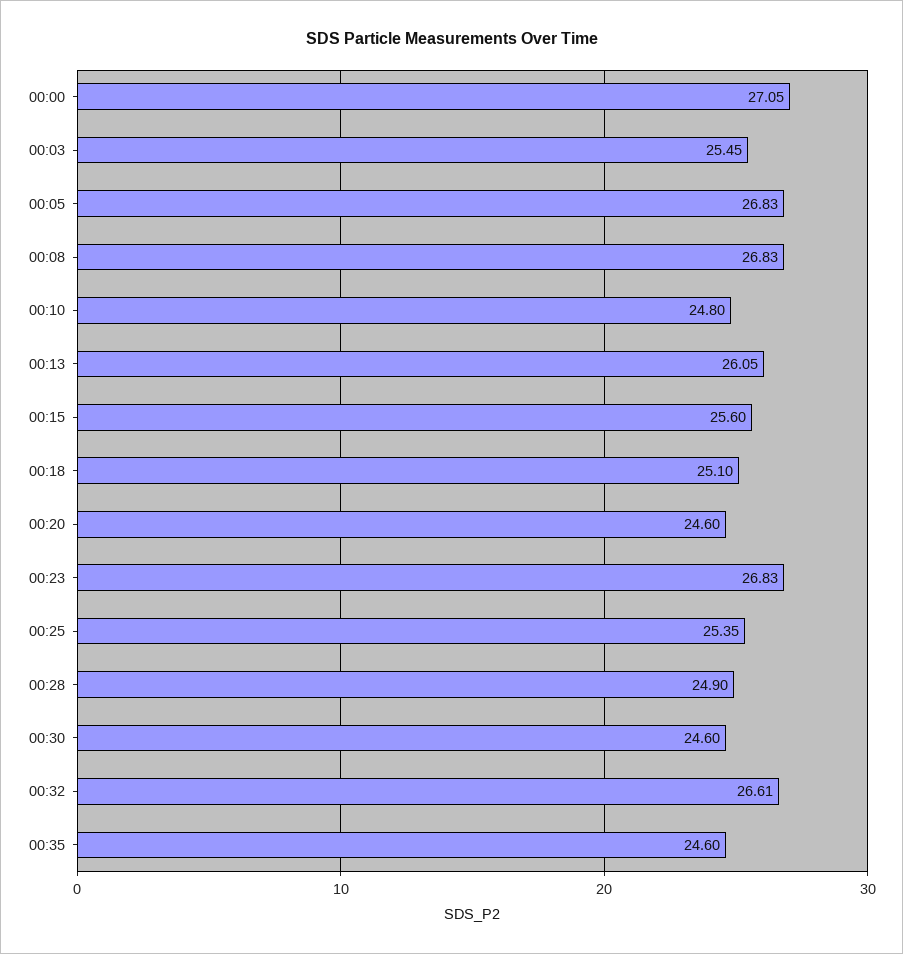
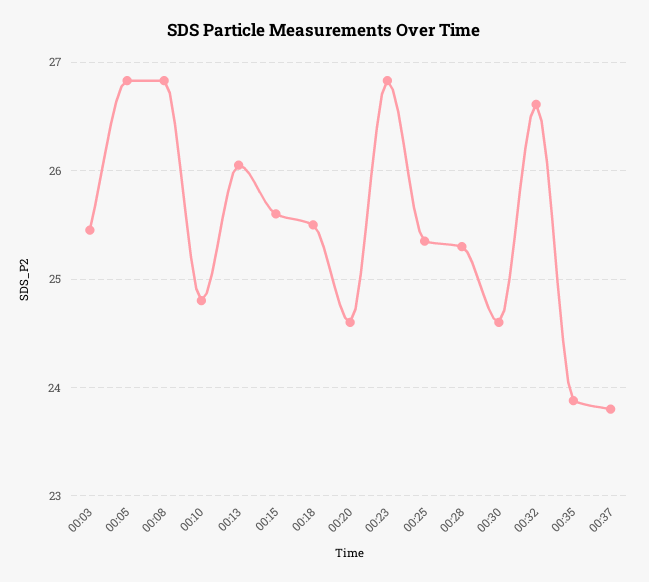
00:00: 27.05 -> none
00:18: 25.1 -> 25.5
00:28: 24.9 -> 25.3
00:35: 24.6 -> 23.9
00:37: none -> 23.8

